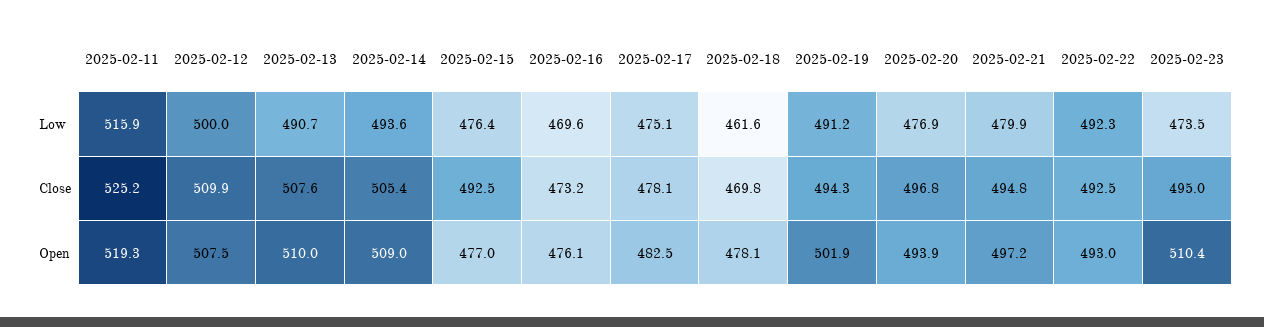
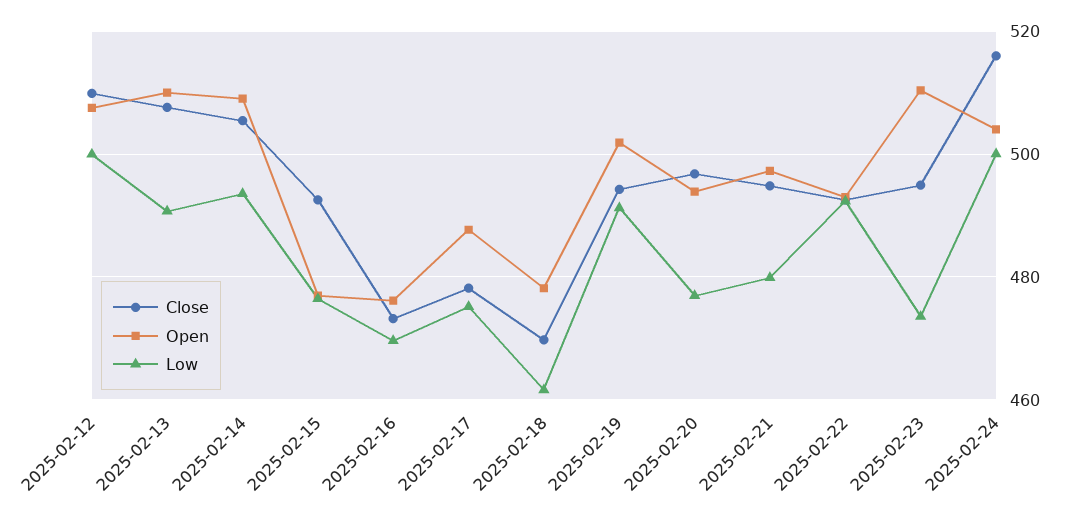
Low, 2025-02-11: 515.9 -> none
Close, 2025-02-11: 525.2 -> none
Open, 2025-02-11: 519.3 -> none
Open, 2025-02-17: 482.5 -> 488
Close, 2025-02-24: none -> 516
Open, 2025-02-24: none -> 504
Low, 2025-02-24: none -> 500

